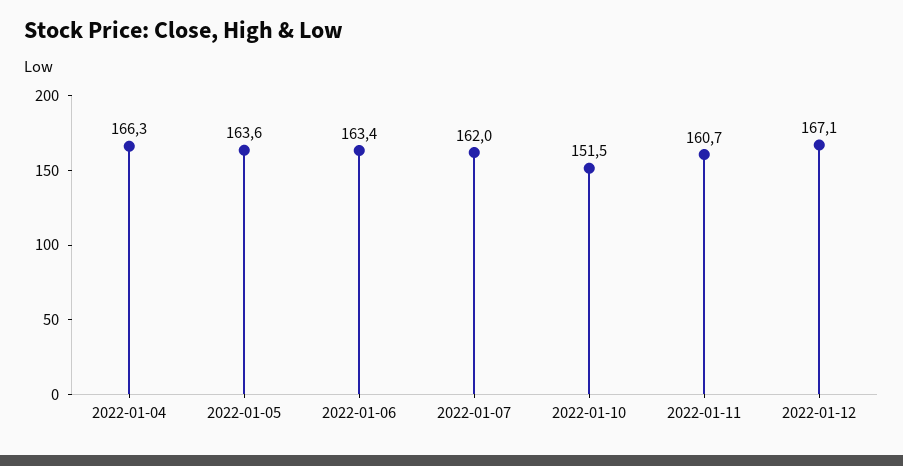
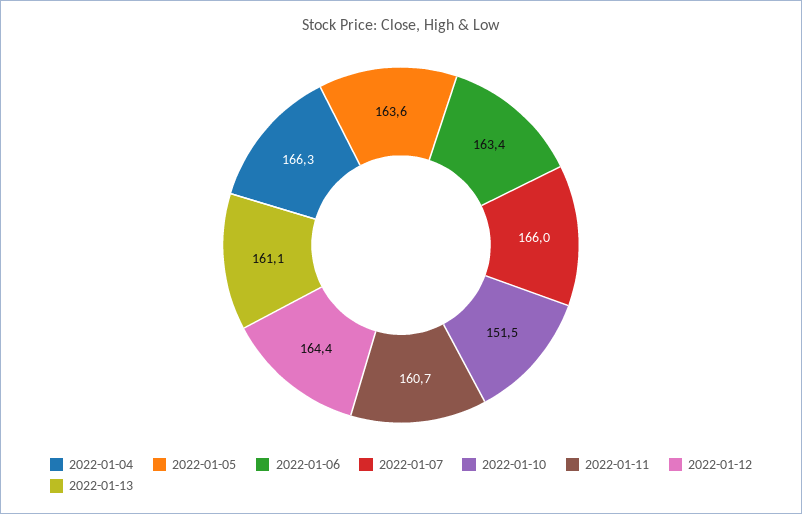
2022-01-07: 162 -> 166
2022-01-12: 167.1 -> 164.4
2022-01-13: none -> 161.1

